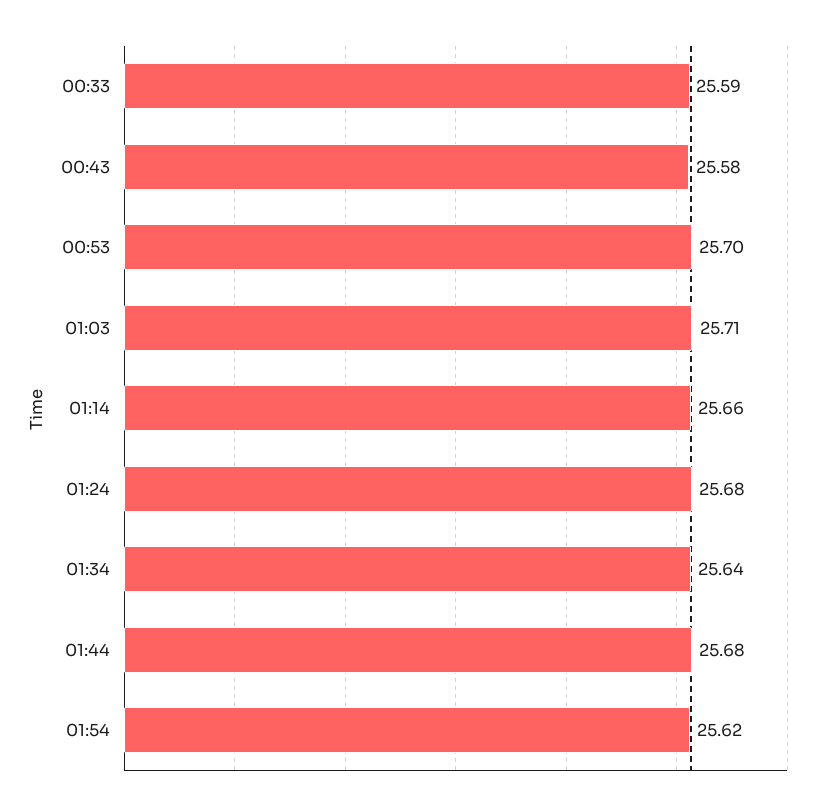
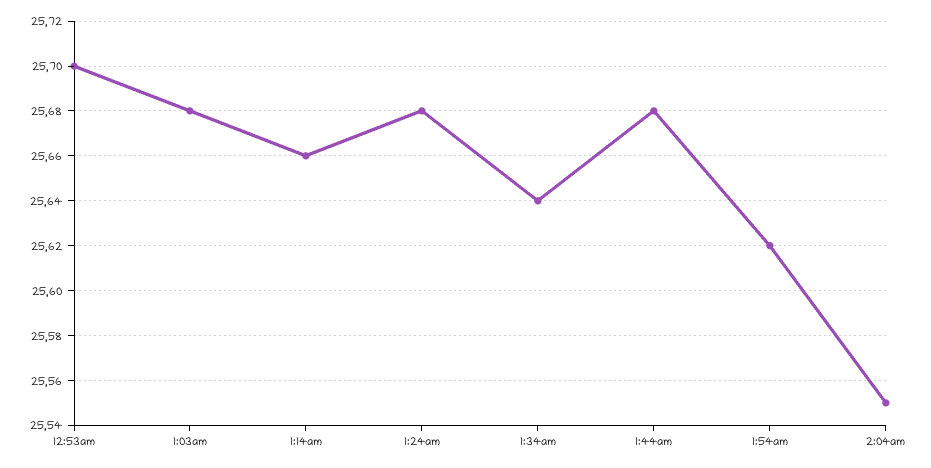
00:33: 25.59 -> none
00:43: 25.58 -> none
01:03: 25.71 -> 25.68
2:04am: none -> 25.55

